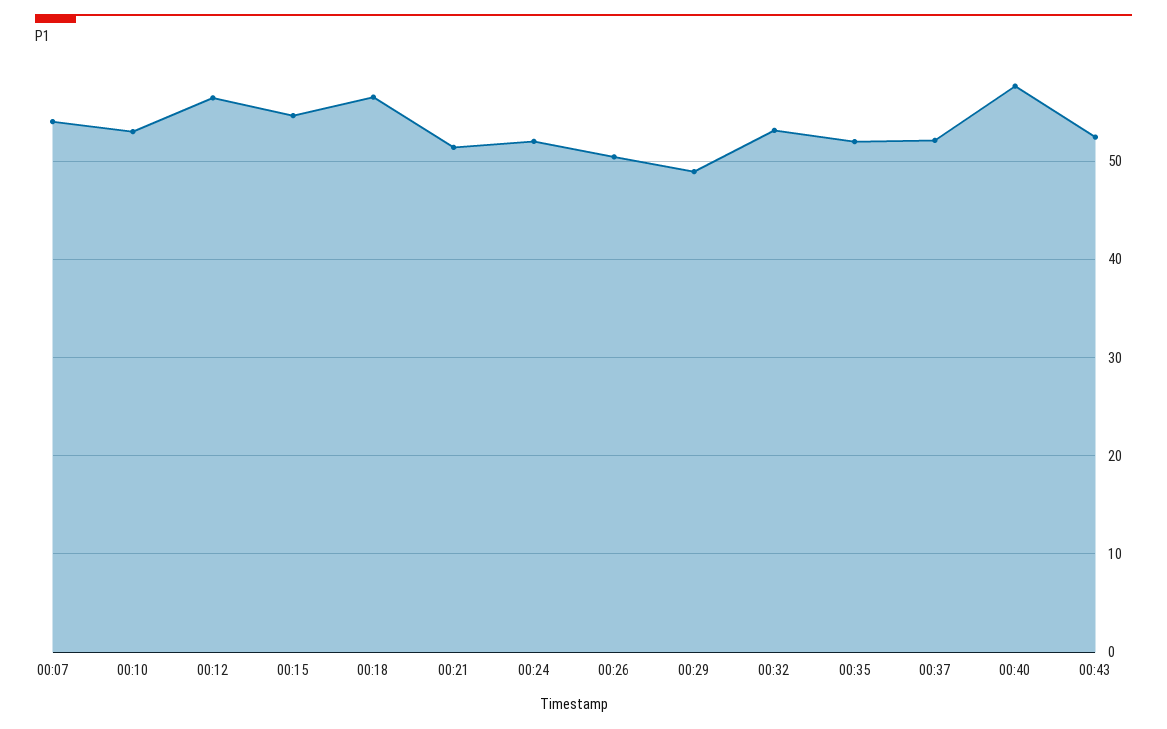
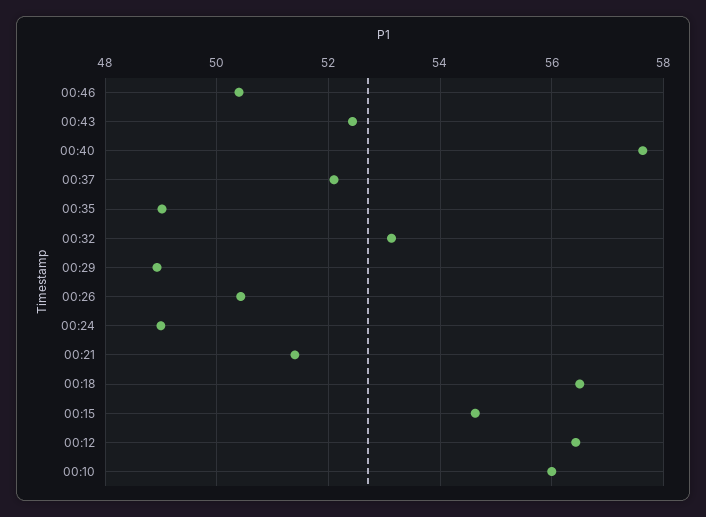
00:07: 54 -> none
00:10: 53 -> 56
00:24: 52 -> 49
00:35: 52 -> 49
00:46: none -> 50.4

